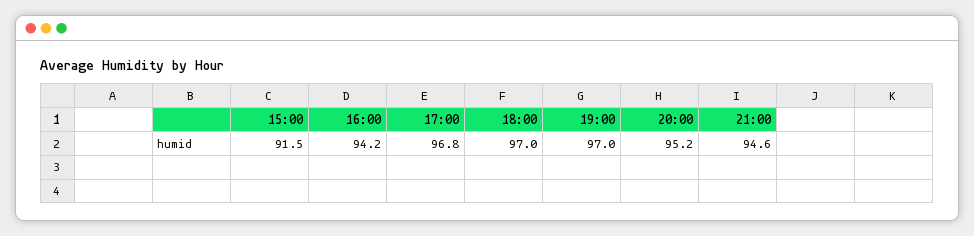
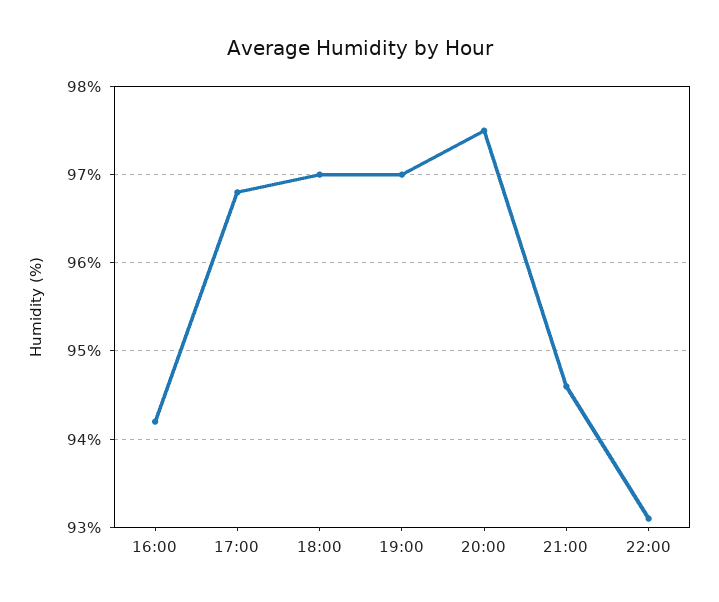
15:00: 91.5 -> none
20:00: 95.2 -> 97.5
22:00: none -> 93.1

